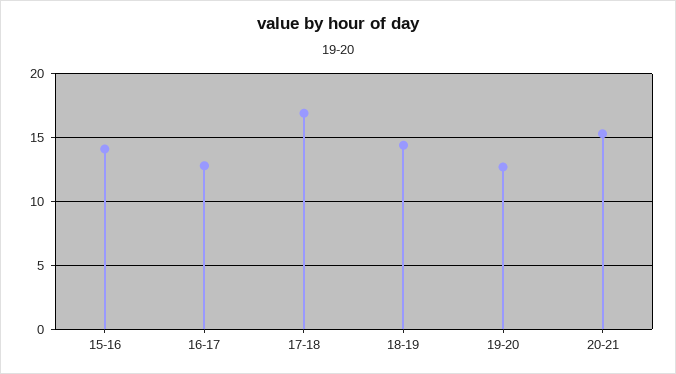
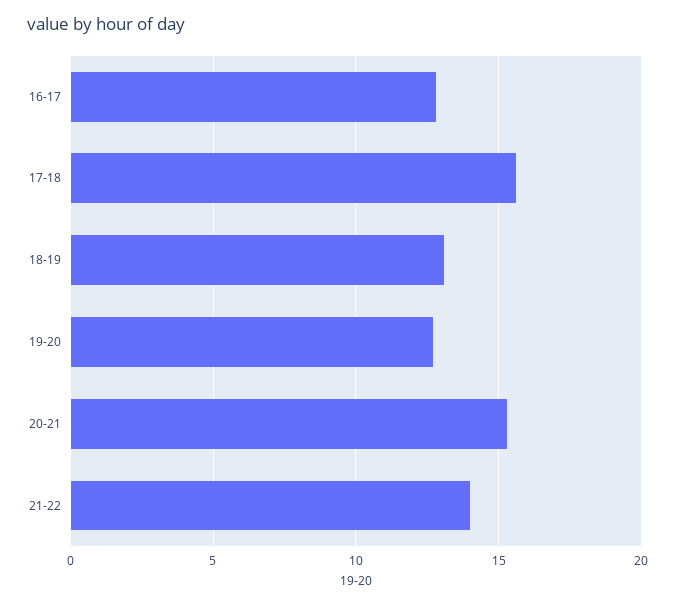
15-16: 14 -> none
17-18: 17 -> 15.5
18-19: 14.5 -> 13
21-22: none -> 14

